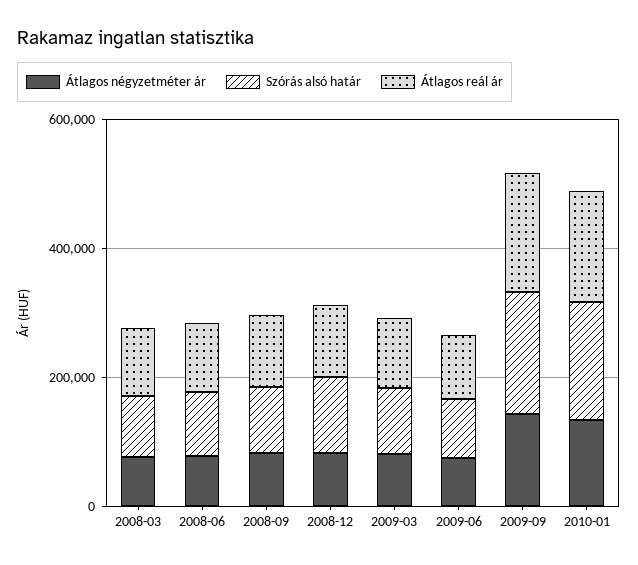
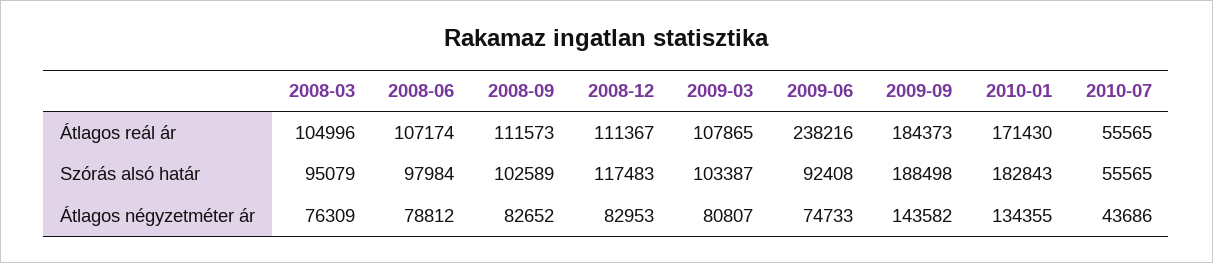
Átlagos reál ár, 2009-06: 100000 -> 238216
Átlagos reál ár, 2010-07: none -> 55565
Szórás alsó határ, 2010-07: none -> 55565
Átlagos négyzetméter ár, 2010-07: none -> 43686

